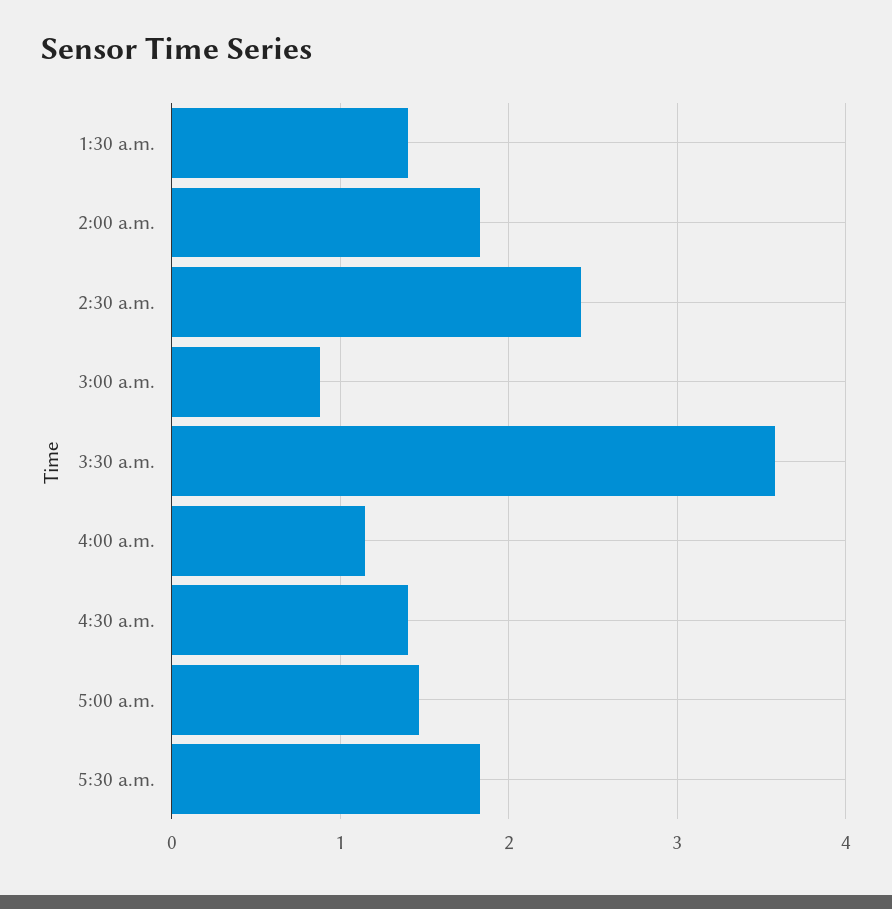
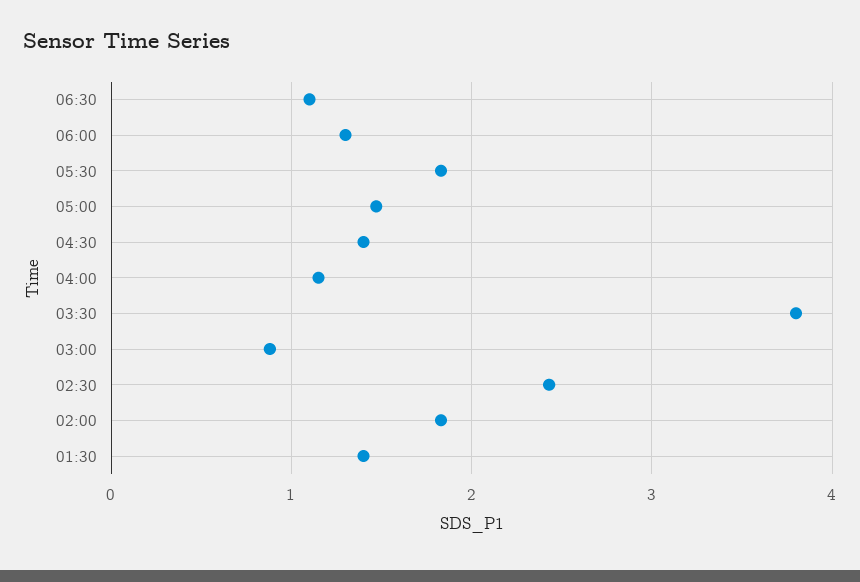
3:30 a.m.: 3.6 -> 3.8
06:30: none -> 1.1
06:00: none -> 1.3

